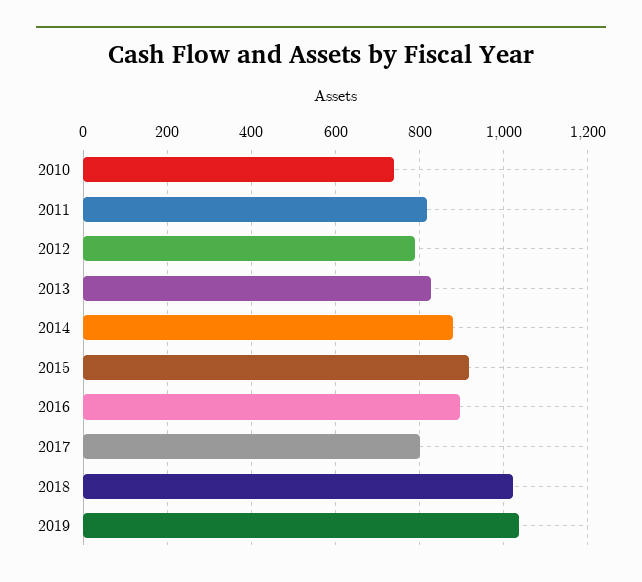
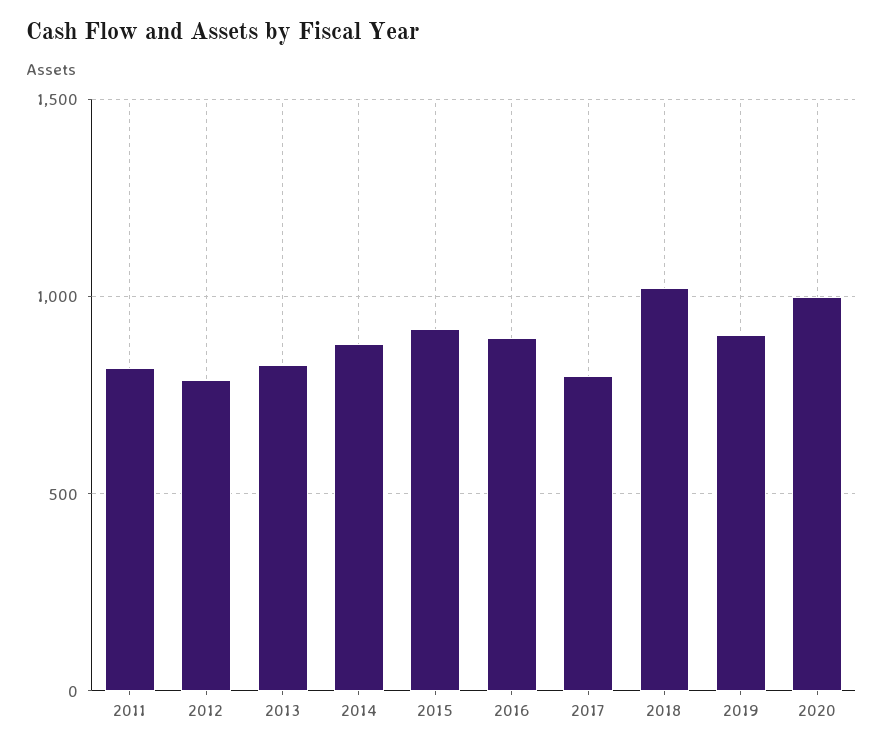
2010: 740 -> none
2019: 1040 -> 900
2020: none -> 1000

